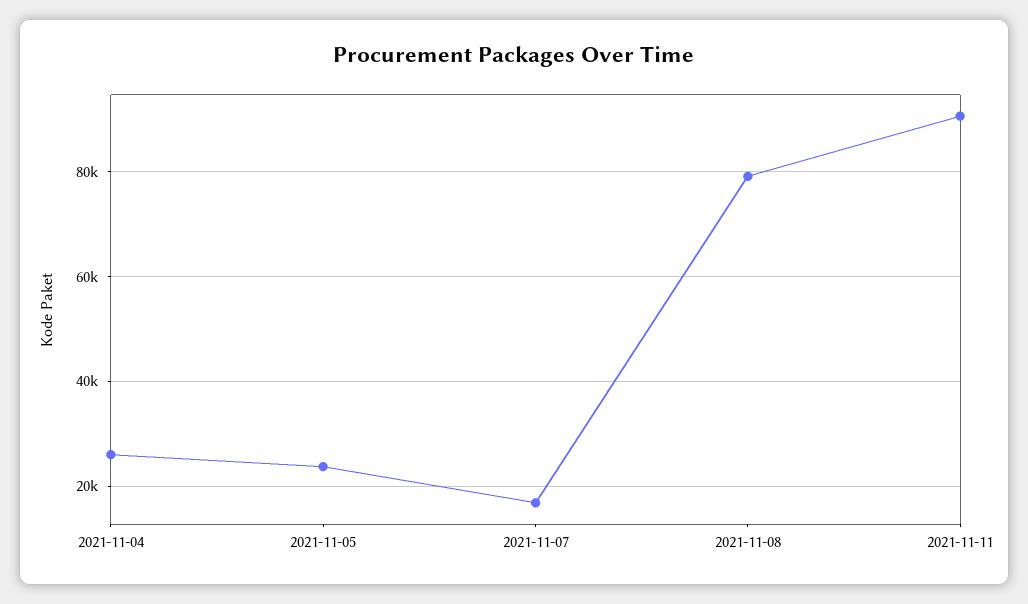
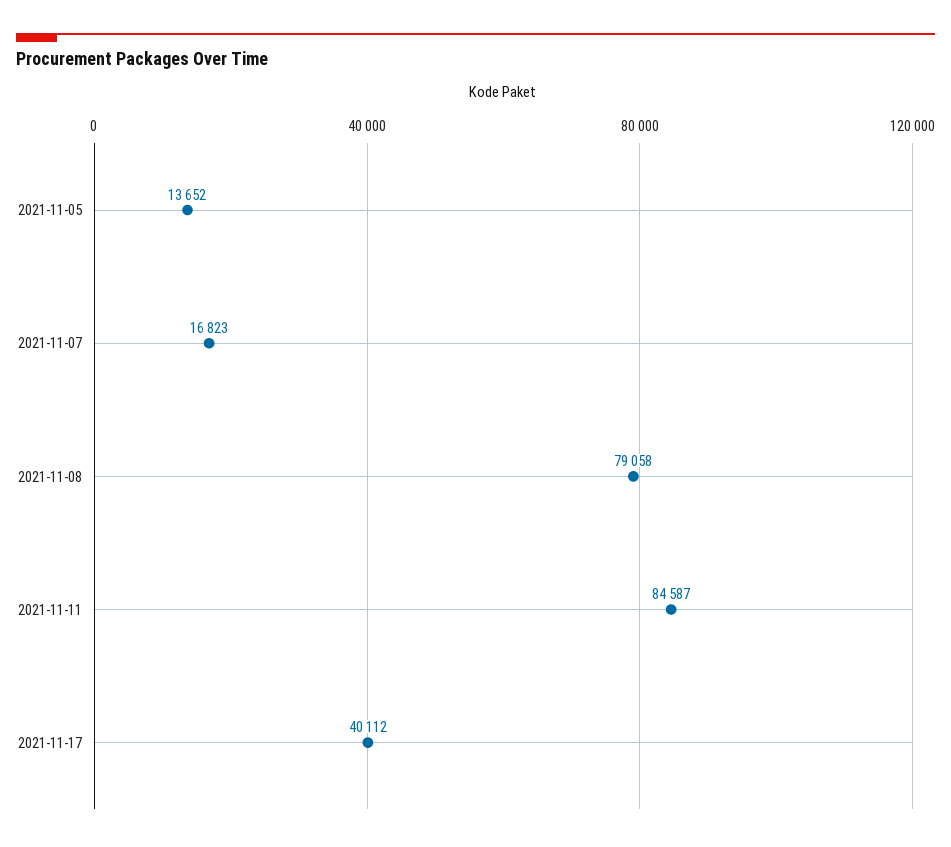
2021-11-04: 26000 -> none
2021-11-05: 24000 -> 13652
2021-11-11: 90000 -> 84587
2021-11-17: none -> 40112

